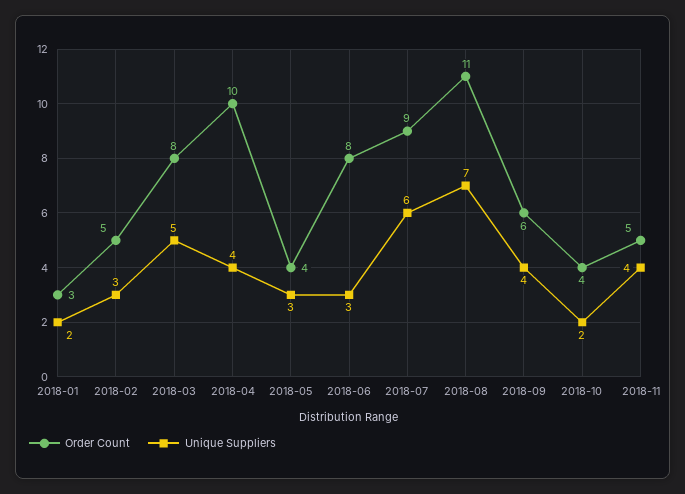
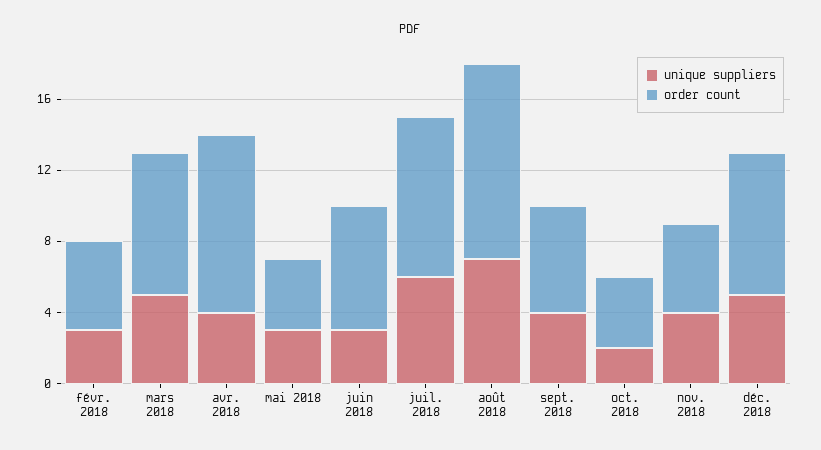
Order Count, 2018-01: 3 -> none
Unique Suppliers, 2018-01: 2 -> none
Order Count, 2018-06: 8 -> 7
Unique Suppliers, déc. 2018: none -> 5
Order Count, déc. 2018: none -> 8

